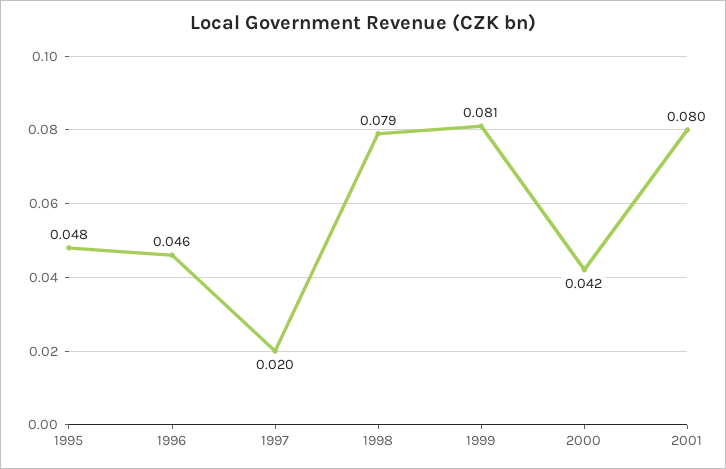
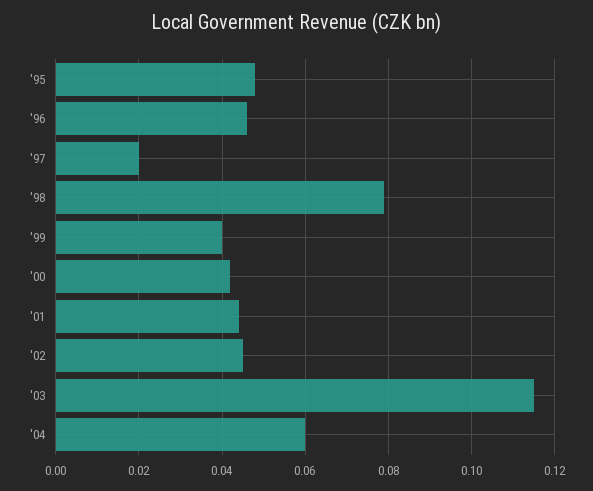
1999: 0.081 -> 0.04
2001: 0.08 -> 0.045
'02: none -> 0.045
'03: none -> 0.115
'04: none -> 0.06

